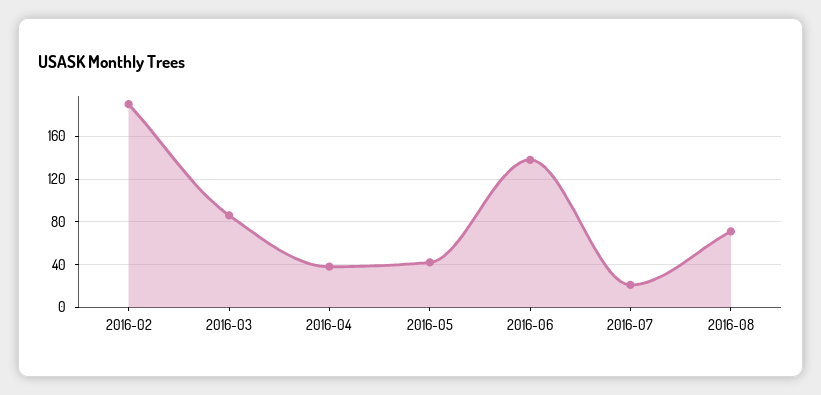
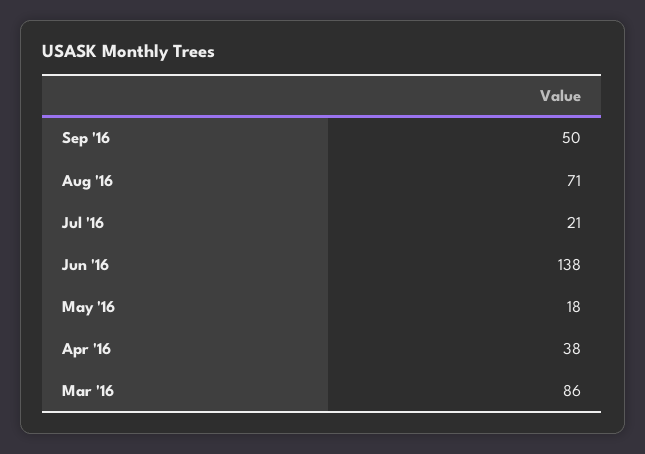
2016-02: 190 -> none
2016-05: 40 -> 18
Sep '16: none -> 50

